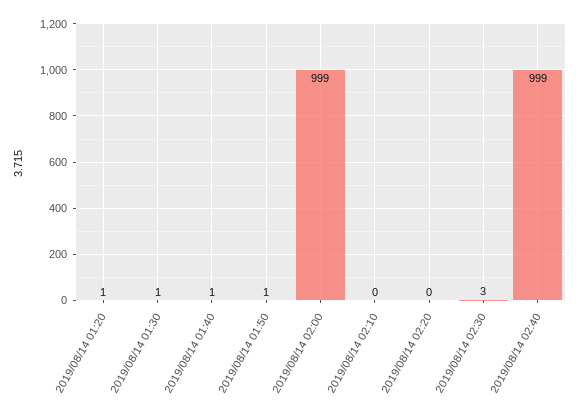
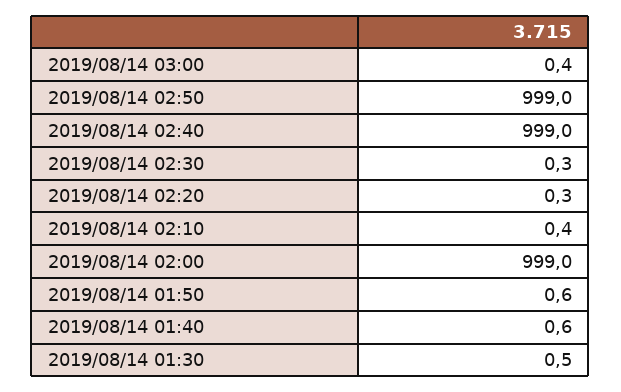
2019/08/14 01:20: 1 -> none
2019/08/14 02:30: 3 -> 0.3
2019/08/14 03:00: none -> 0.4
2019/08/14 02:50: none -> 999

